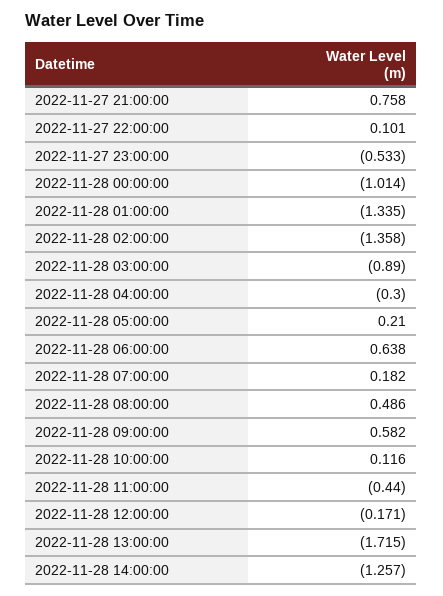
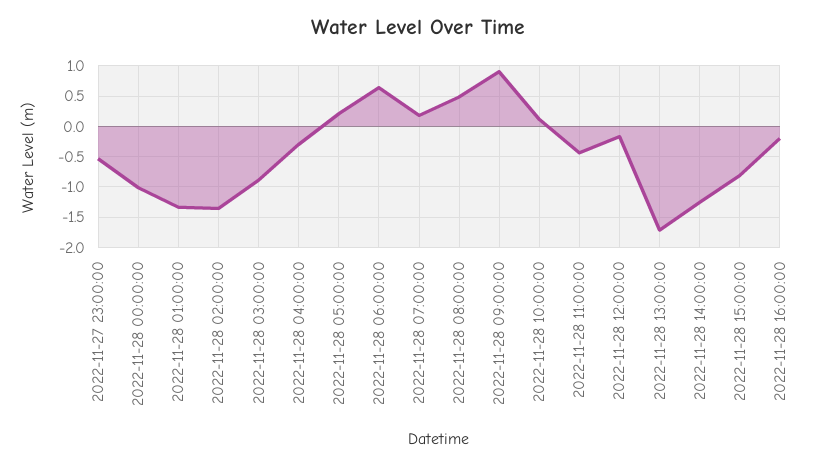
2022-11-27 21:00:00: 0.758 -> none
2022-11-27 22:00:00: 0.101 -> none
2022-11-28 09:00:00: 0.582 -> 0.9
2022-11-28 15:00:00: none -> -0.8
2022-11-28 16:00:00: none -> -0.2

